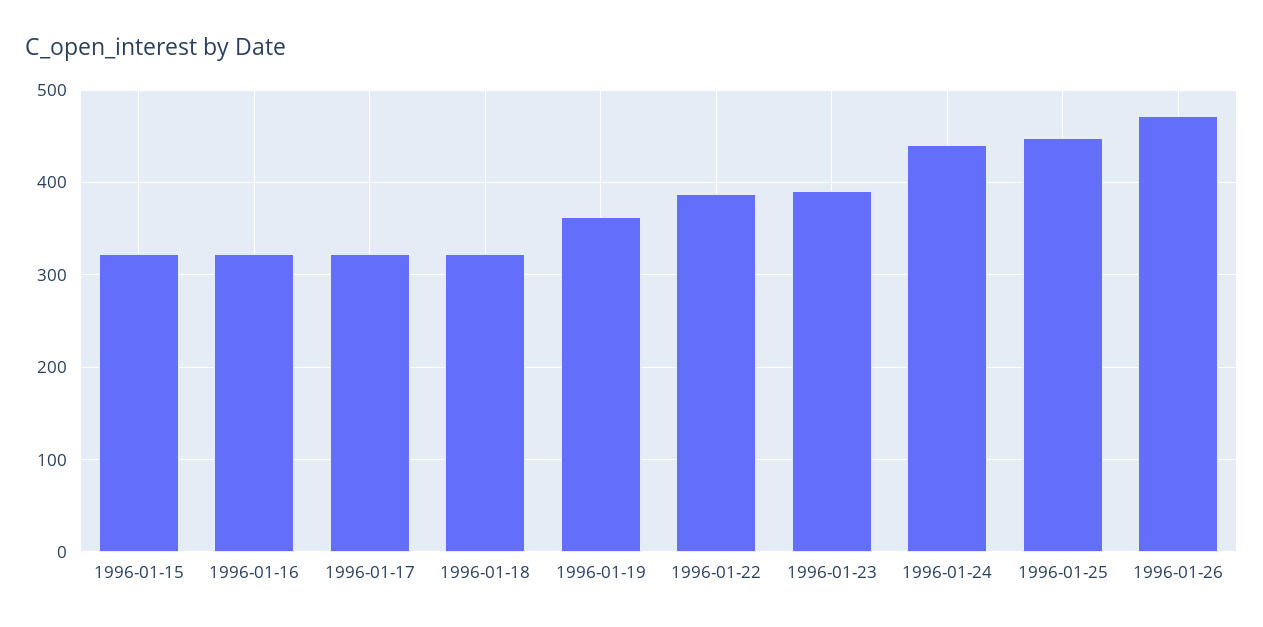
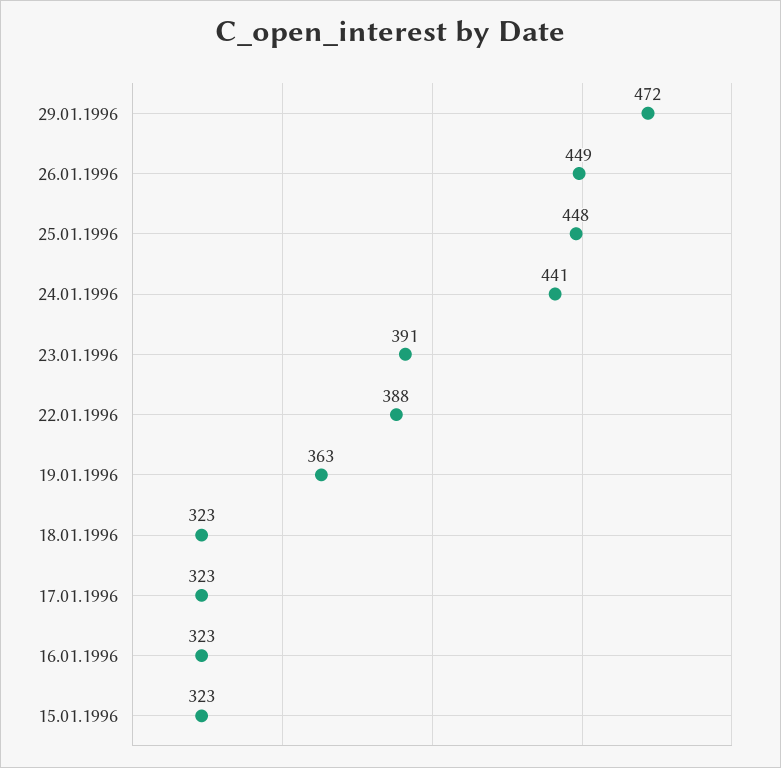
1996-01-26: 470 -> 449
29.01.1996: none -> 472

